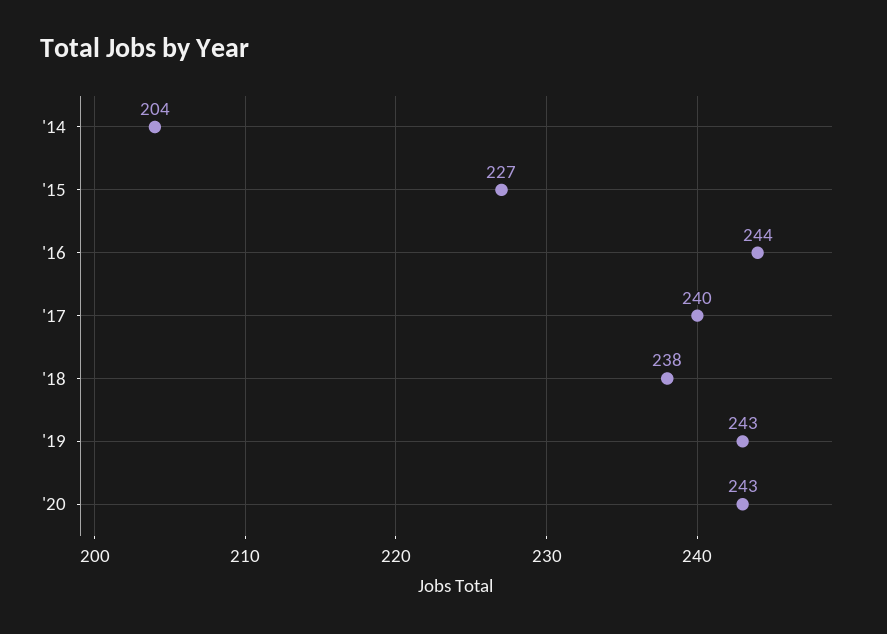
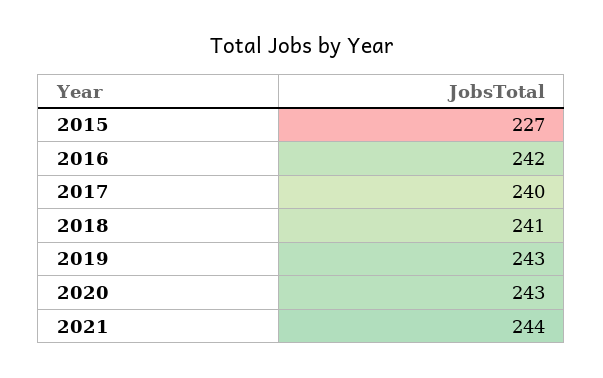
'14: 204 -> none
'16: 244 -> 242
'18: 238 -> 241
2021: none -> 244

